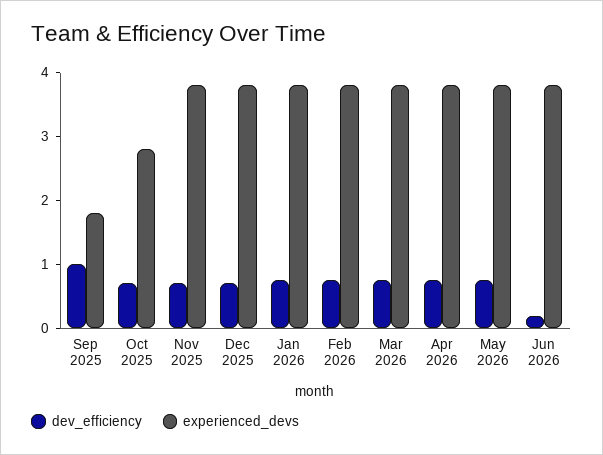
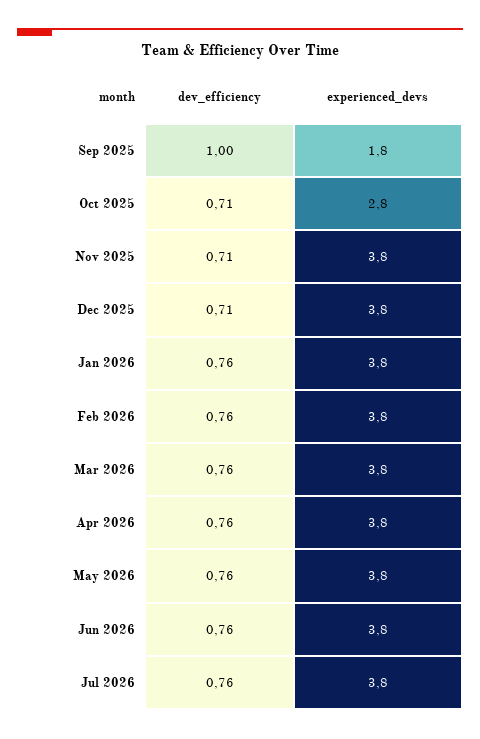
dev_efficiency, Jun 2026: 0.2 -> 0.76
dev_efficiency, Jul 2026: none -> 0.76
experienced_devs, Jul 2026: none -> 3.8

